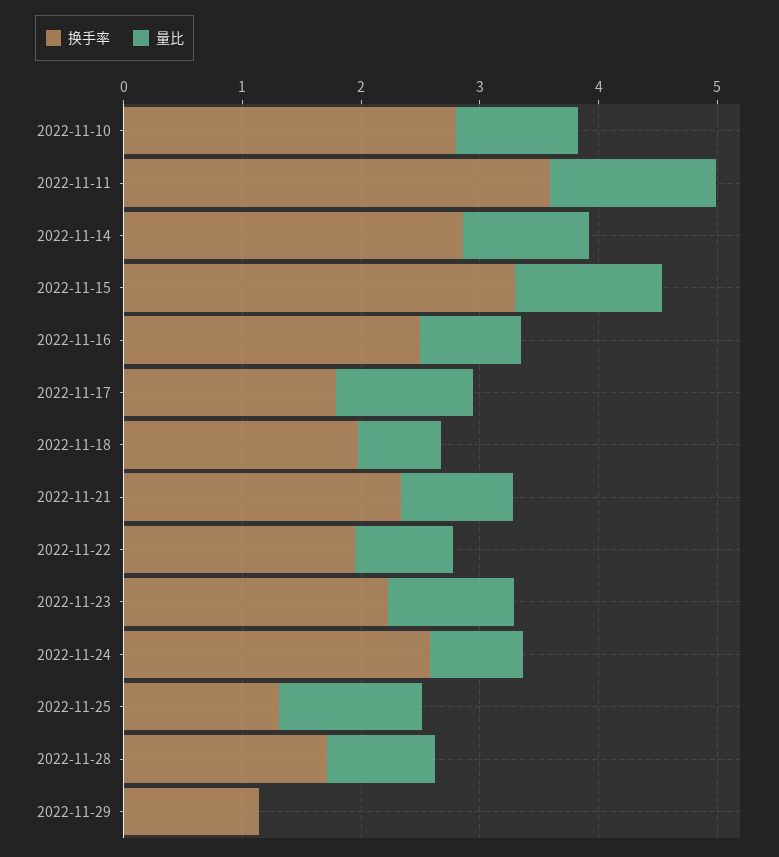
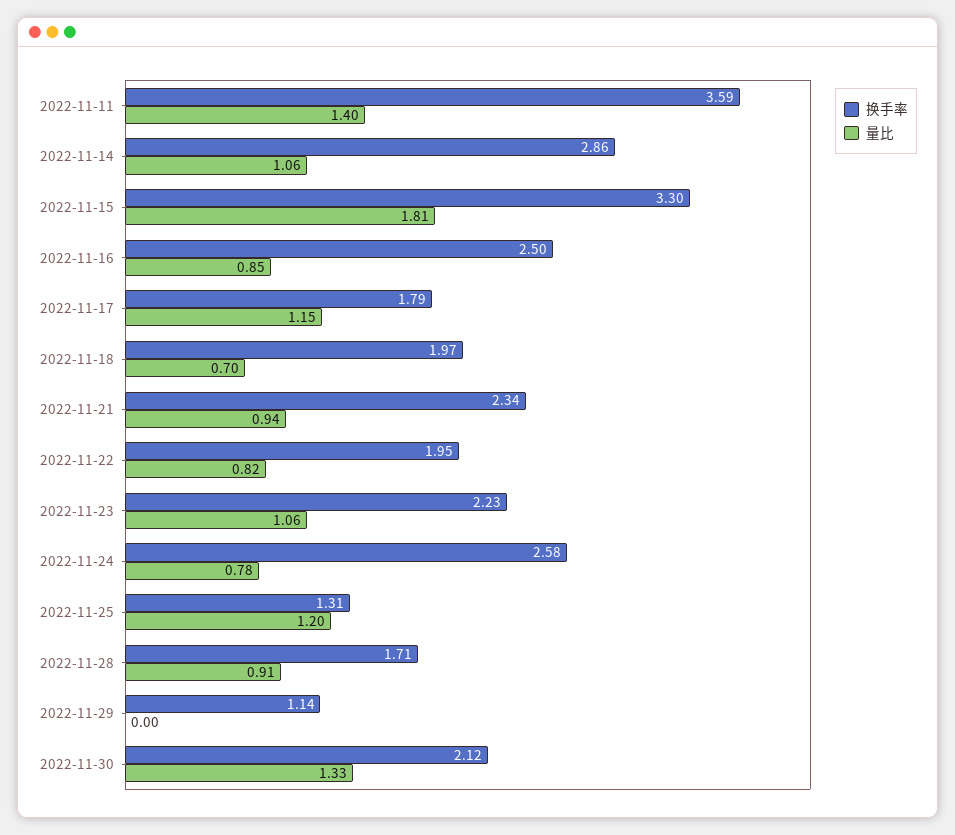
换手率, 2022-11-10: 2.8 -> none
量比, 2022-11-10: 1 -> none
量比, 2022-11-15: 1.2 -> 1.81
换手率, 2022-11-30: none -> 2.12
量比, 2022-11-30: none -> 1.33

